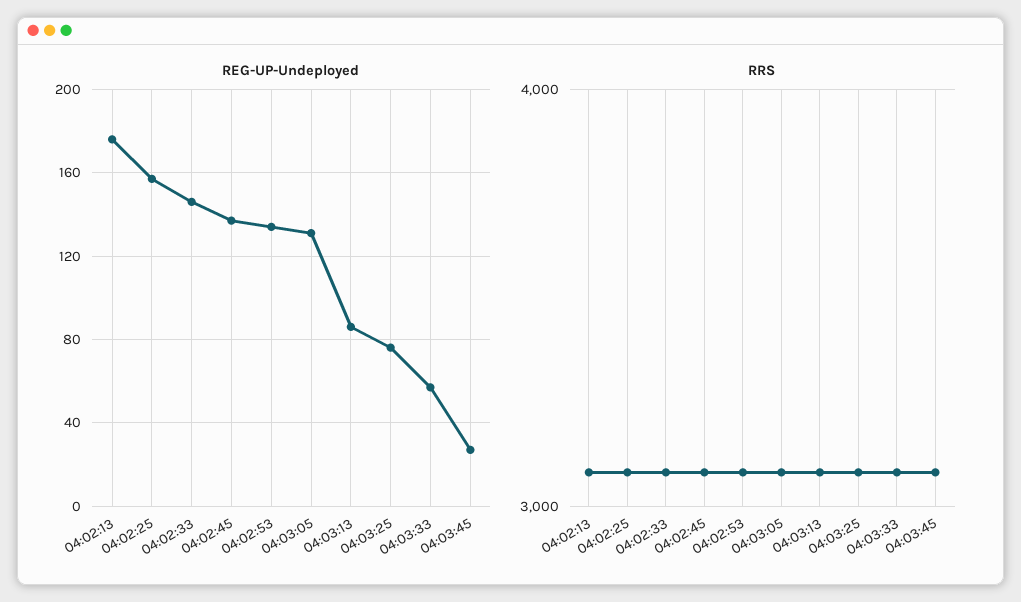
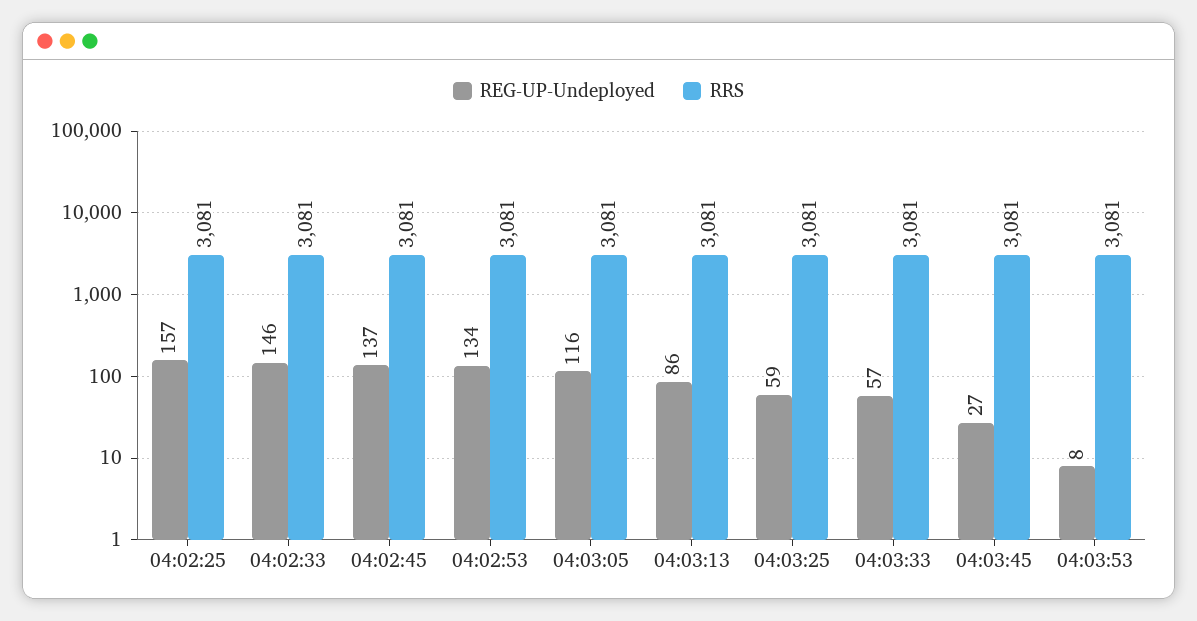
REG-UP-Undeployed, 04:02:13: 175 -> none
REG-UP-Undeployed, 04:03:05: 130 -> 116
REG-UP-Undeployed, 04:03:25: 75 -> 59
RRS, 04:02:13: 3100 -> none
REG-UP-Undeployed, 04:03:53: none -> 8
RRS, 04:03:53: none -> 3081

